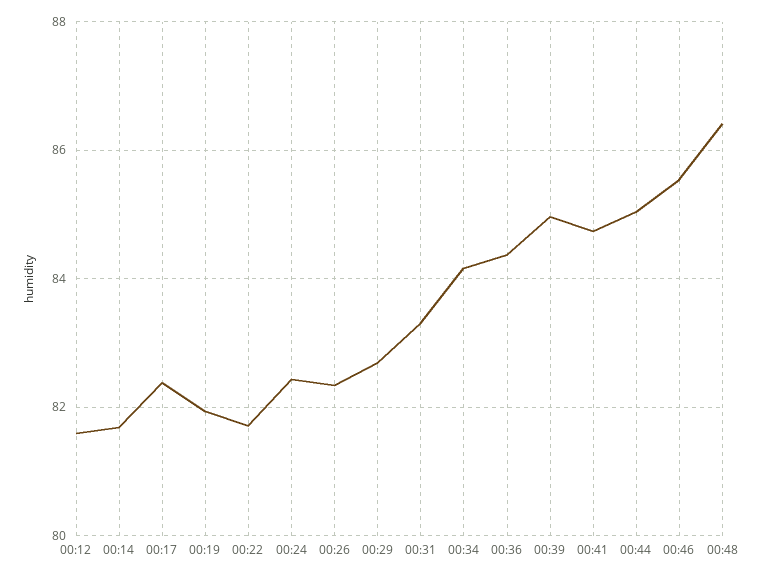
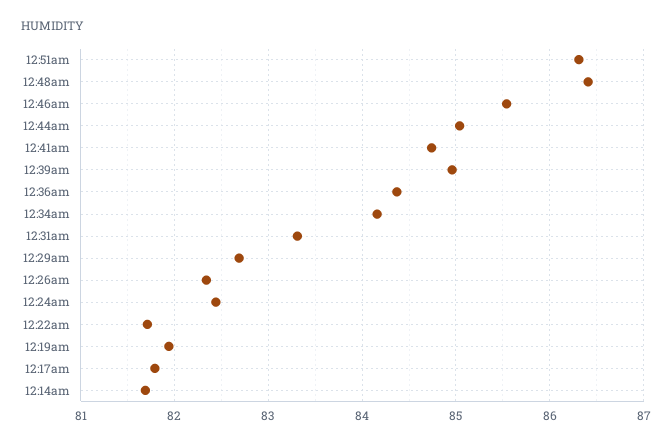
00:12: 81.6 -> none
00:17: 82.4 -> 81.8
12:51am: none -> 86.3

